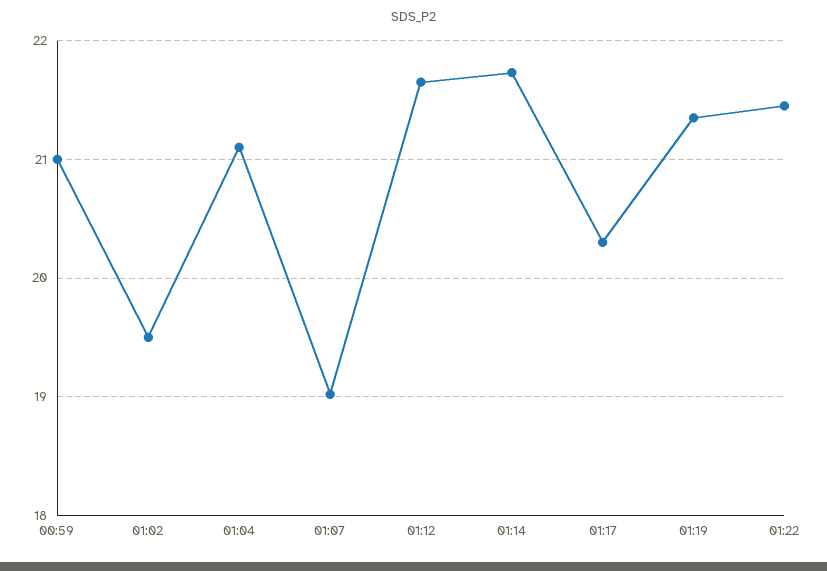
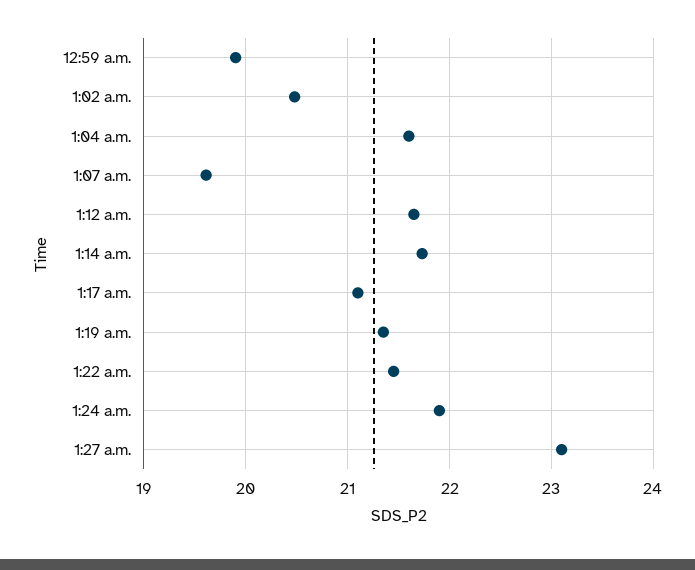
00:59: 21 -> 19.9
01:02: 19.5 -> 20.5
01:04: 21.1 -> 21.6
01:07: 19 -> 19.6
01:17: 20.3 -> 21.1
1:24 a.m.: none -> 21.9
1:27 a.m.: none -> 23.1

